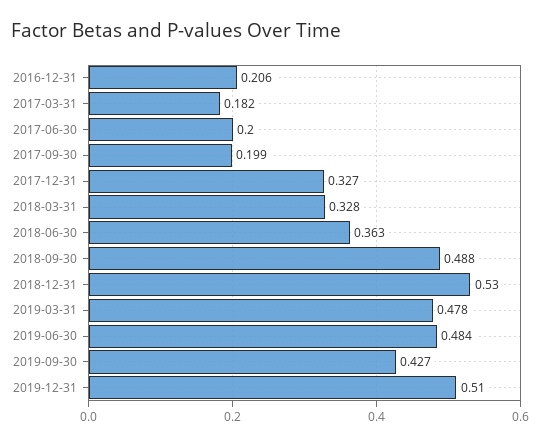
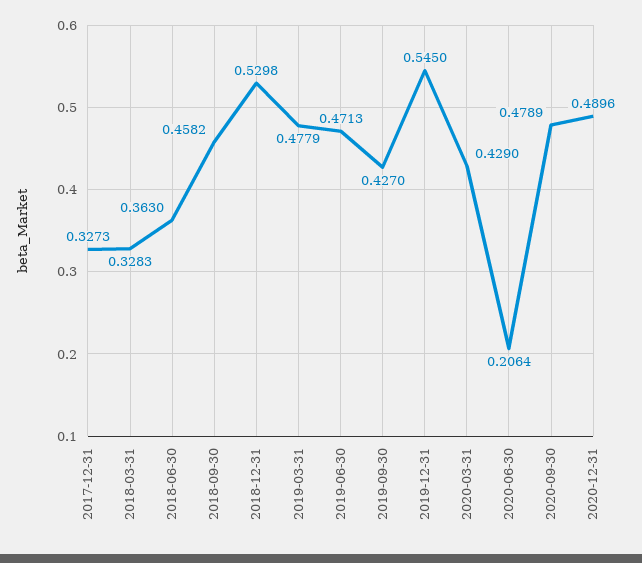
2016-12-31: 0.206 -> none
2017-03-31: 0.182 -> none
2017-06-30: 0.2 -> none
2017-09-30: 0.199 -> none
2018-09-30: 0.488 -> 0.4582
2019-06-30: 0.484 -> 0.4713
2019-12-31: 0.51 -> 0.545
2020-03-31: none -> 0.429
2020-06-30: none -> 0.2064
2020-09-30: none -> 0.4789
2020-12-31: none -> 0.4896

